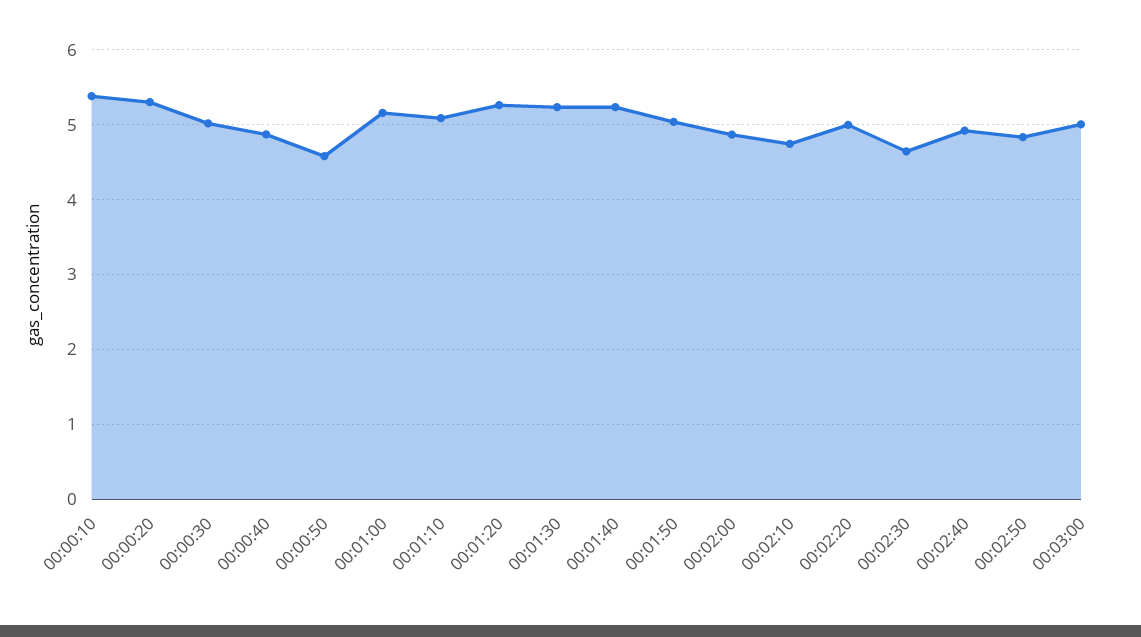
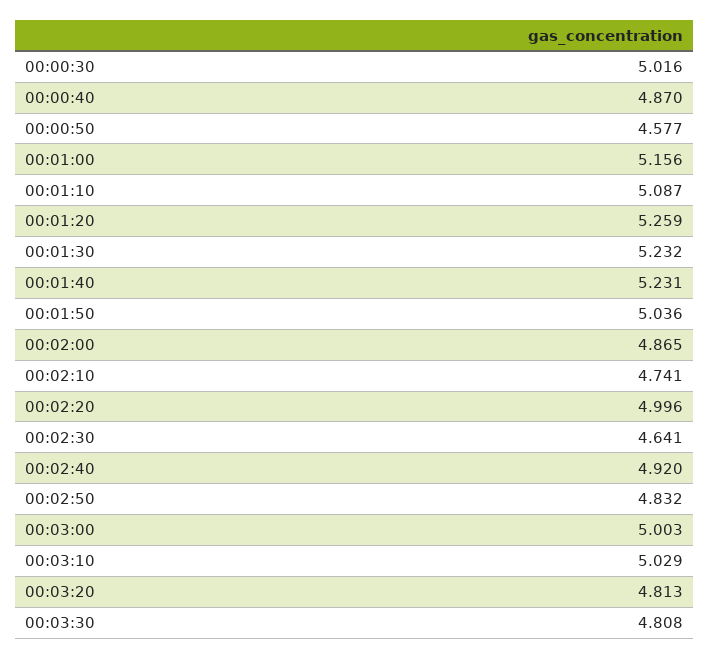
00:00:10: 5.4 -> none
00:00:20: 5.3 -> none
00:03:10: none -> 5.029
00:03:20: none -> 4.813
00:03:30: none -> 4.808

